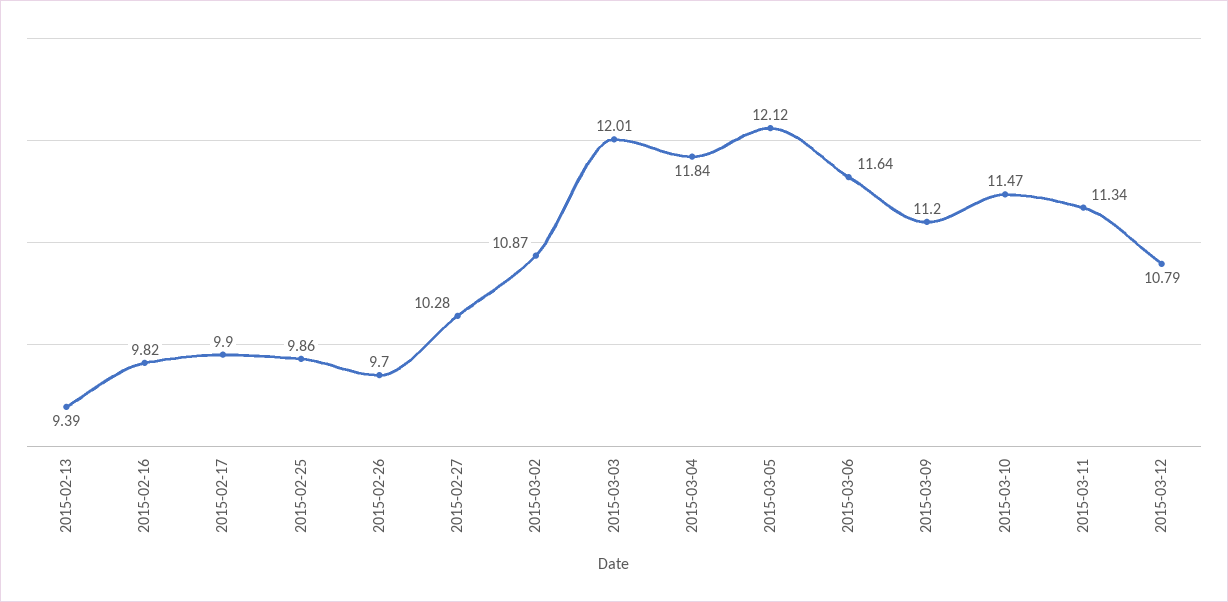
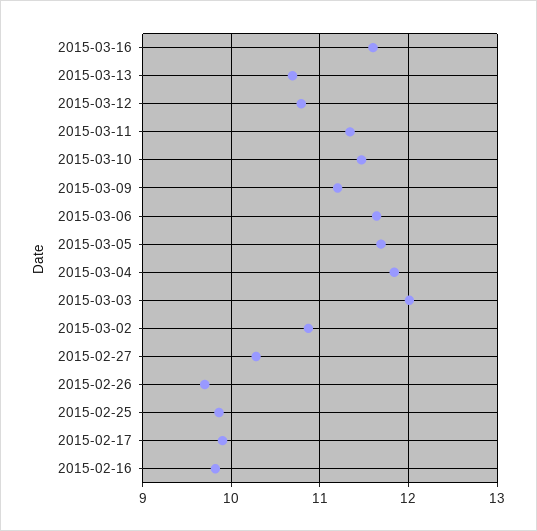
2015-02-13: 9.39 -> none
2015-03-05: 12.12 -> 11.7
2015-03-16: none -> 11.6
2015-03-13: none -> 10.7

